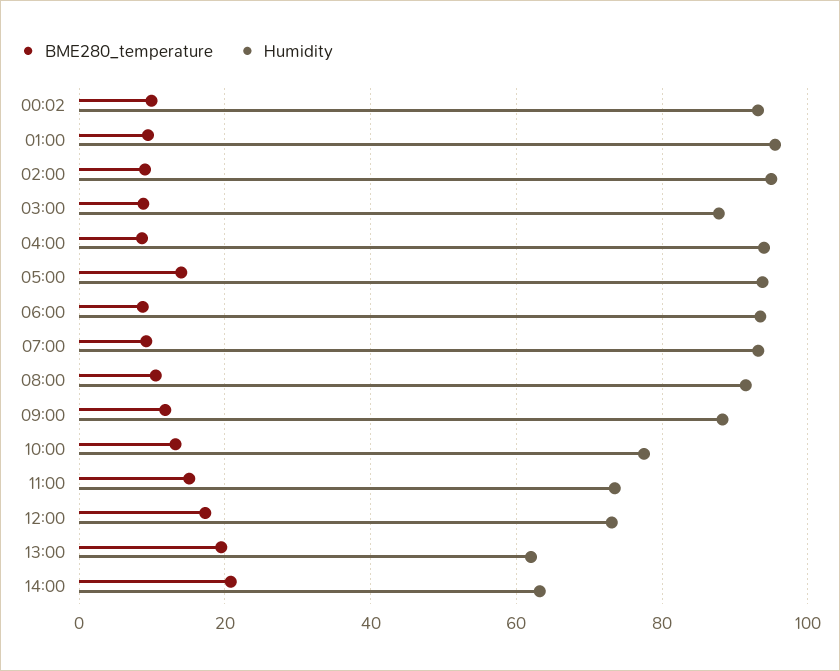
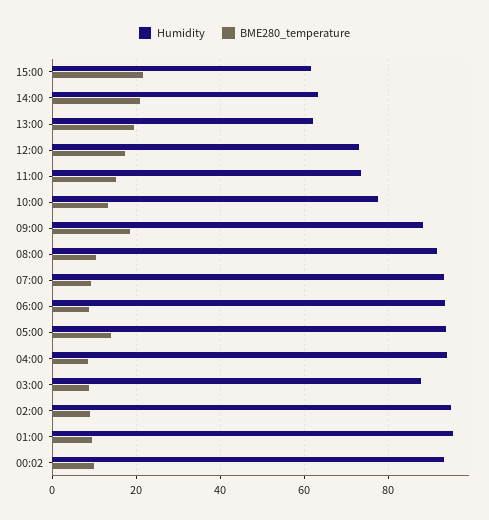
BME280_temperature, 09:00: 12 -> 18
Humidity, 15:00: none -> 62
BME280_temperature, 15:00: none -> 22

